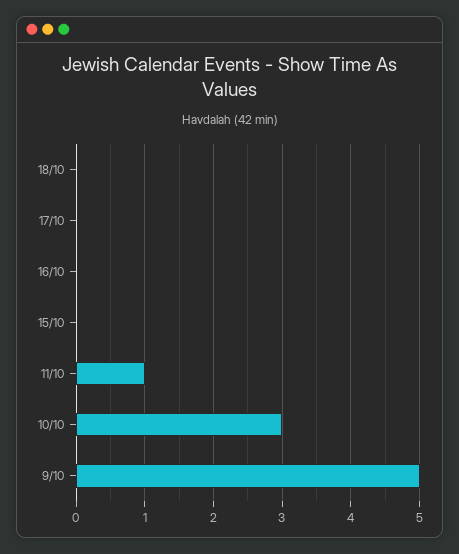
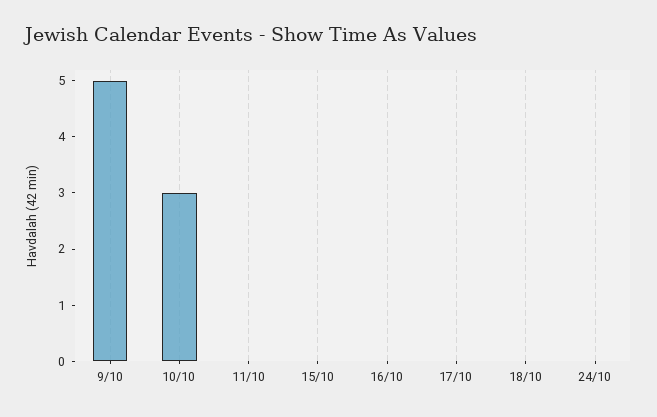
11/10: 1 -> 0
24/10: none -> 0

